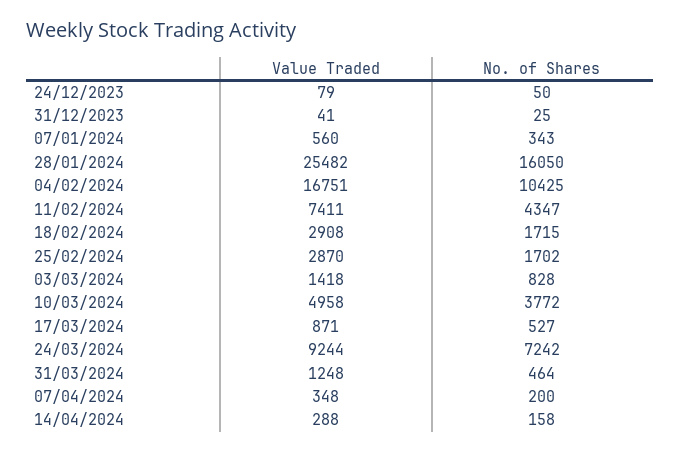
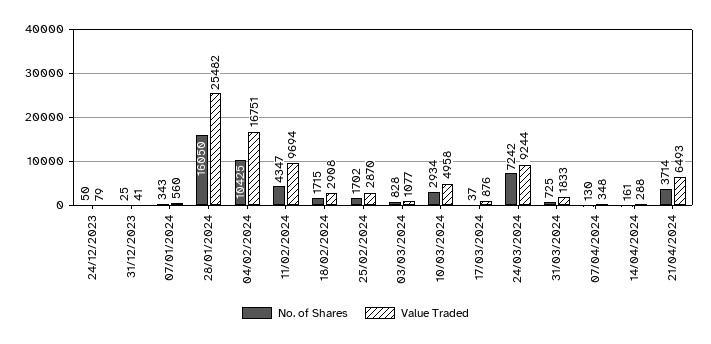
Value Traded, 11/02/2024: 7411 -> 9694
Value Traded, 03/03/2024: 1418 -> 1077
No. of Shares, 10/03/2024: 3772 -> 2934
Value Traded, 17/03/2024: 871 -> 876
No. of Shares, 17/03/2024: 527 -> 37
Value Traded, 31/03/2024: 1248 -> 1833
No. of Shares, 31/03/2024: 464 -> 725
No. of Shares, 07/04/2024: 200 -> 130
No. of Shares, 14/04/2024: 158 -> 161
No. of Shares, 21/04/2024: none -> 3714
Value Traded, 21/04/2024: none -> 6493

